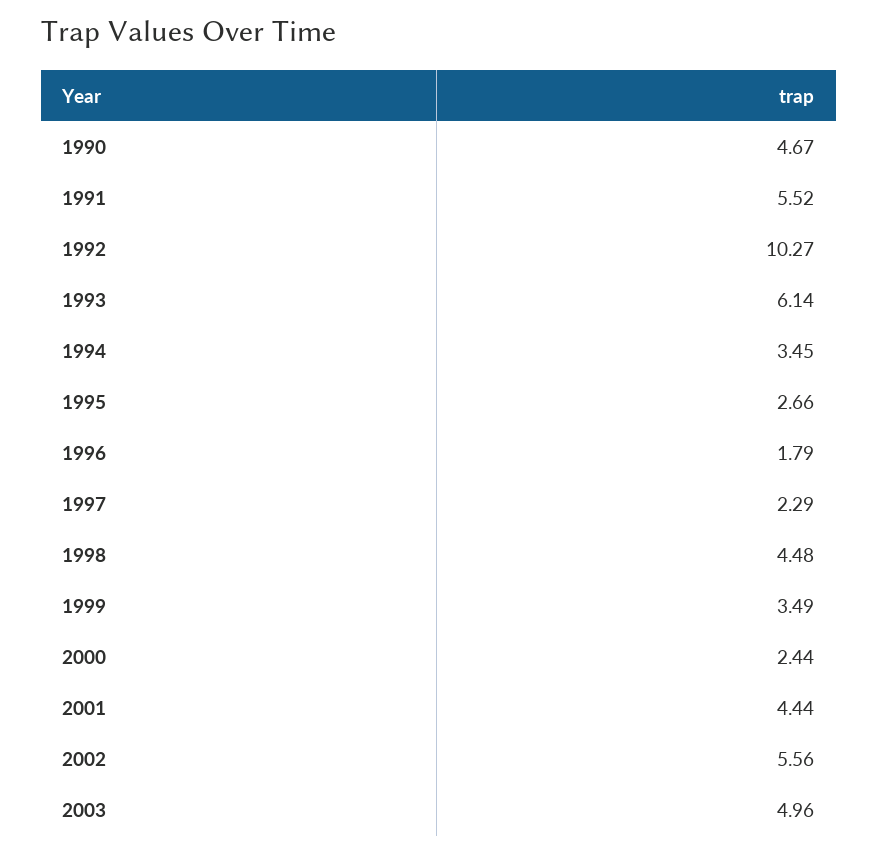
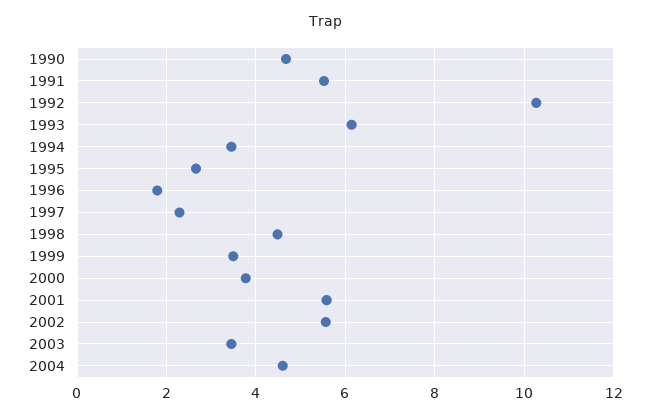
2000: 2.44 -> 3.8
2001: 4.44 -> 5.6
2003: 4.96 -> 3.4
2004: none -> 4.6

